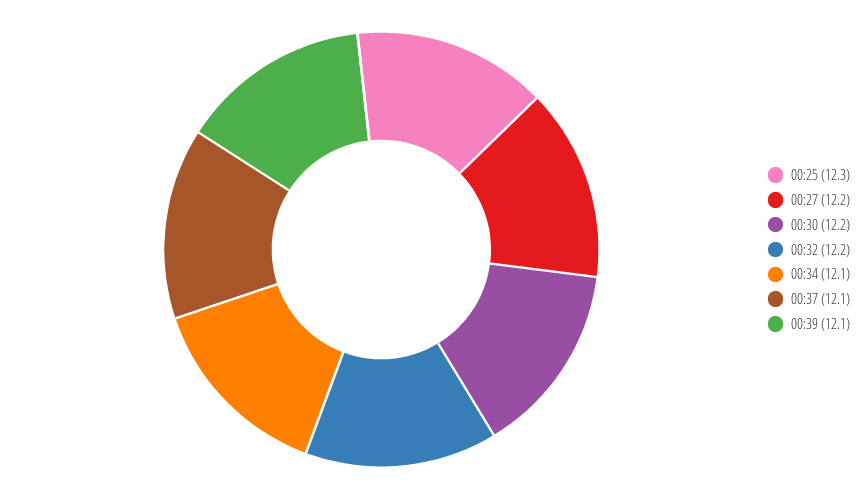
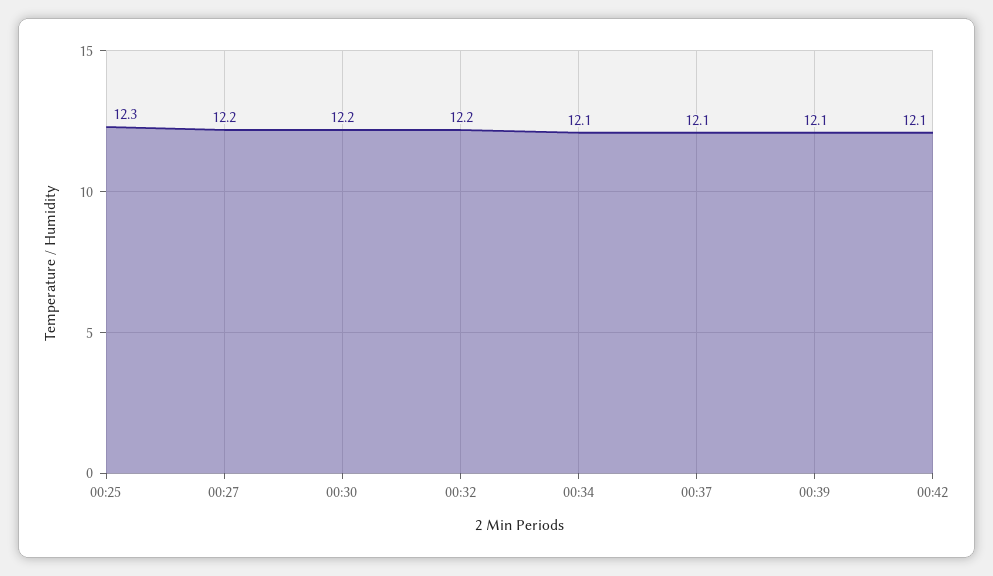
00:42: none -> 12.1

